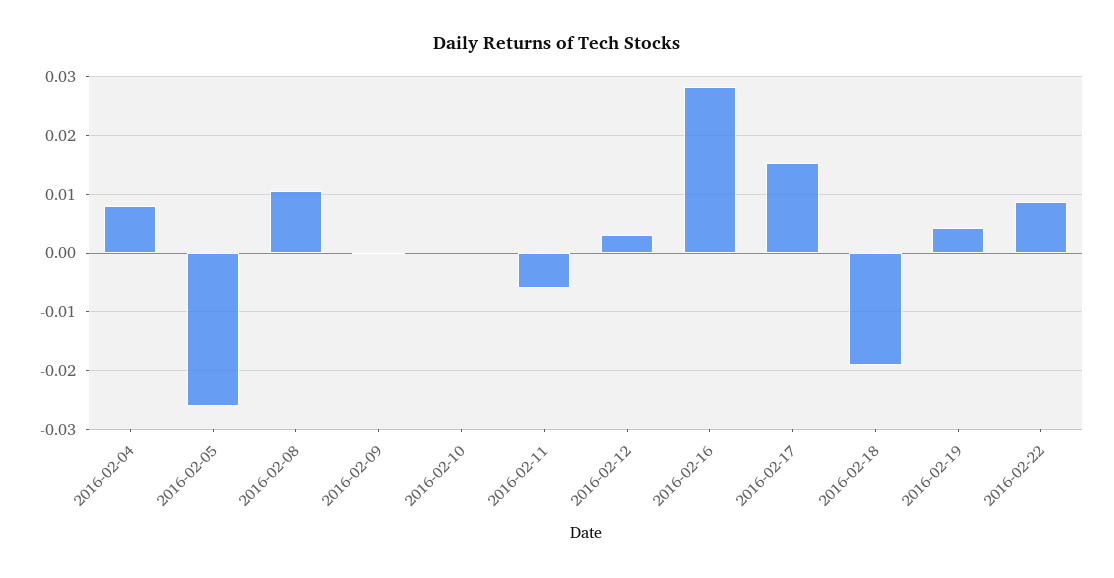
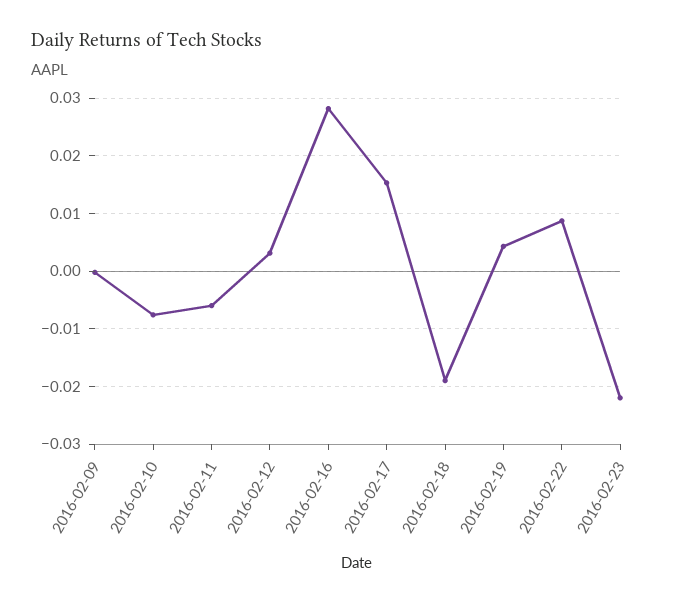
2016-02-04: 0.008 -> none
2016-02-05: -0.026 -> none
2016-02-08: 0.01 -> none
2016-02-10: 0 -> -0.008
2016-02-23: none -> -0.022

